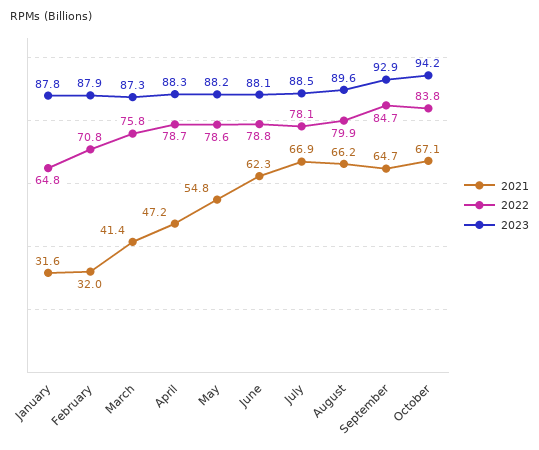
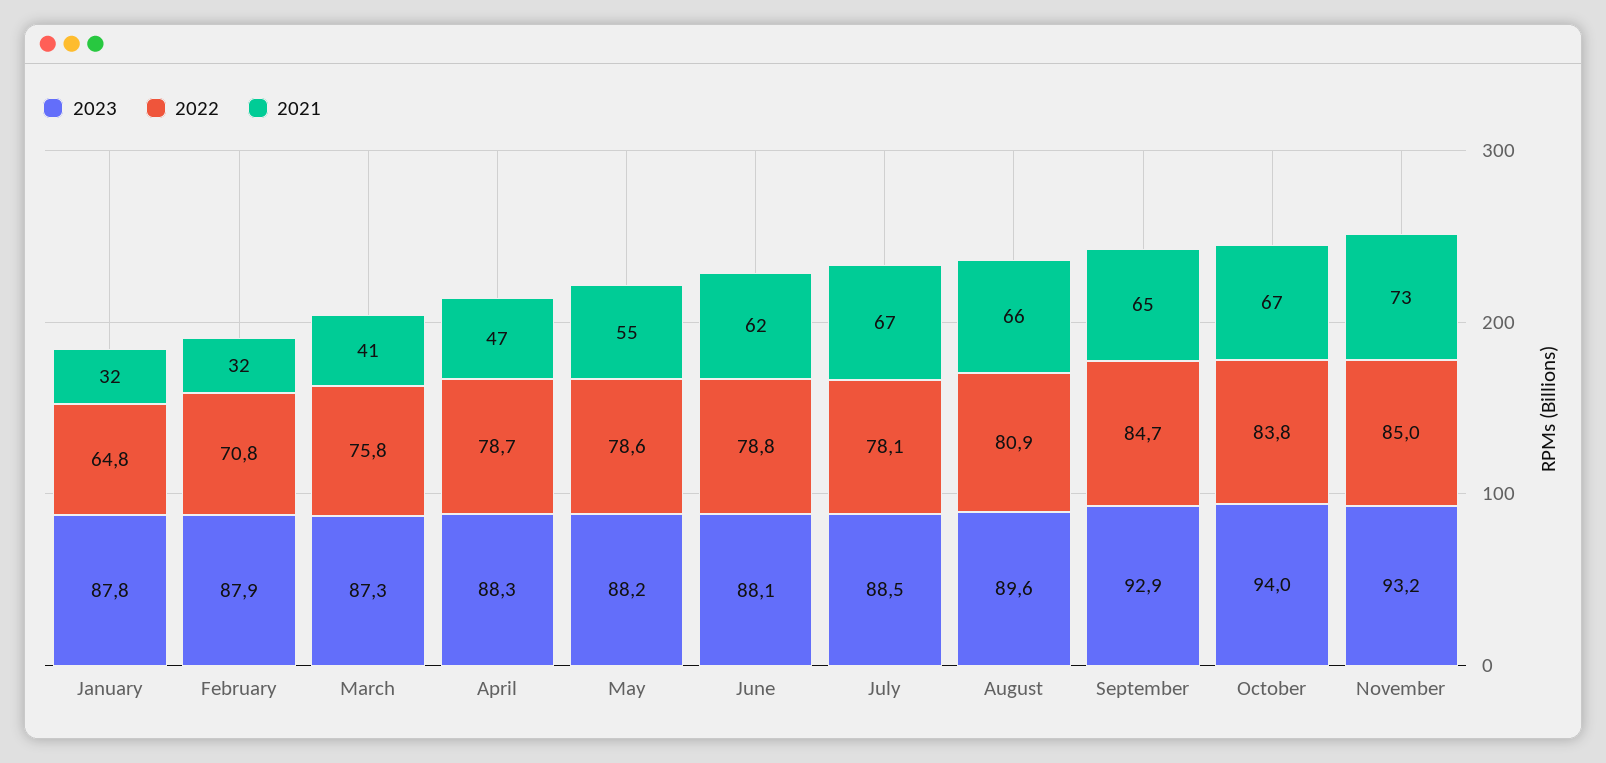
2022, August: 79.9 -> 80.9
2023, October: 94.2 -> 94
2023, November: none -> 93.2
2022, November: none -> 85
2021, November: none -> 73

